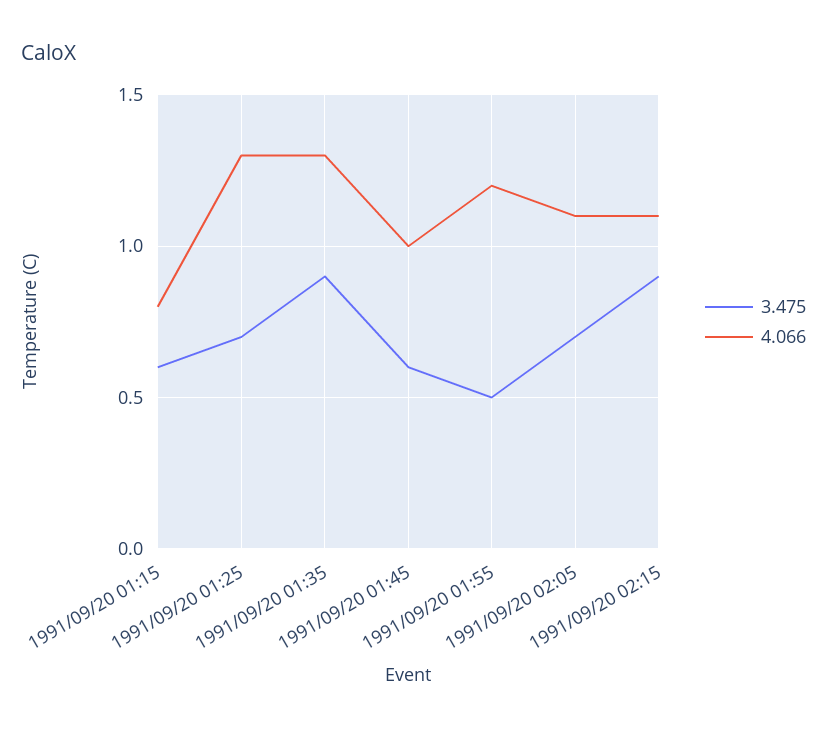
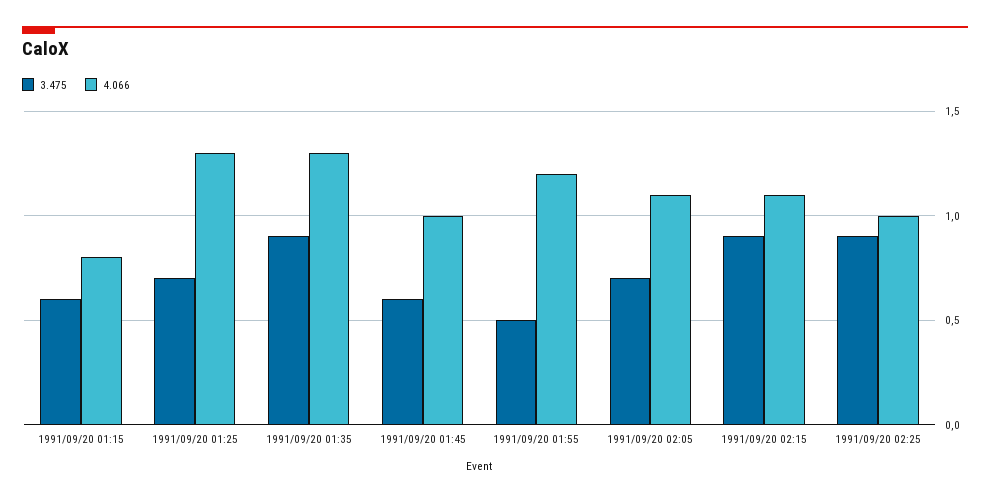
3.475, 1991/09/20 02:25: none -> 0.9
4.066, 1991/09/20 02:25: none -> 1

